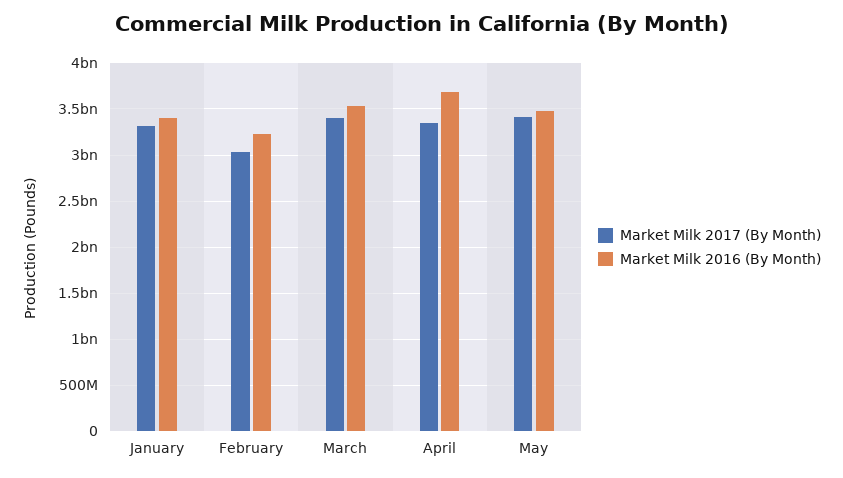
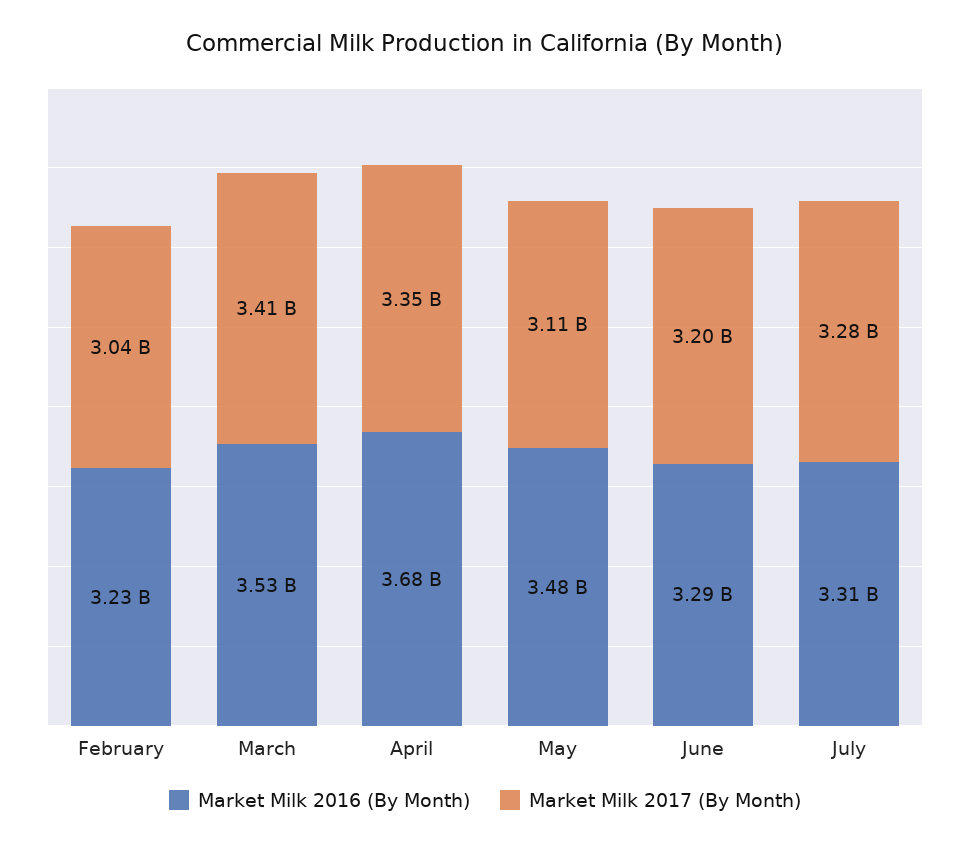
Market Milk 2017 (By Month), January: 3300000000 -> none
Market Milk 2016 (By Month), January: 3400000000 -> none
Market Milk 2017 (By Month), May: 3400000000 -> 3110000000
Market Milk 2016 (By Month), June: none -> 3290000000
Market Milk 2017 (By Month), June: none -> 3200000000
Market Milk 2016 (By Month), July: none -> 3310000000
Market Milk 2017 (By Month), July: none -> 3280000000

